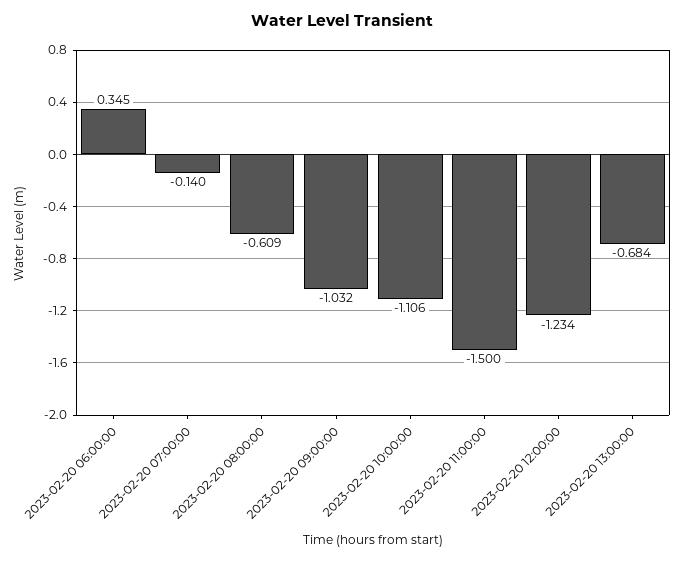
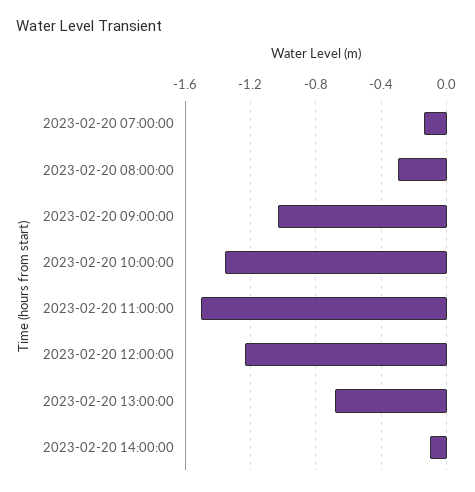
2023-02-20 06:00:00: 0.345 -> none
2023-02-20 08:00:00: -0.609 -> -0.3
2023-02-20 10:00:00: -1.106 -> -1.35
2023-02-20 14:00:00: none -> -0.1

